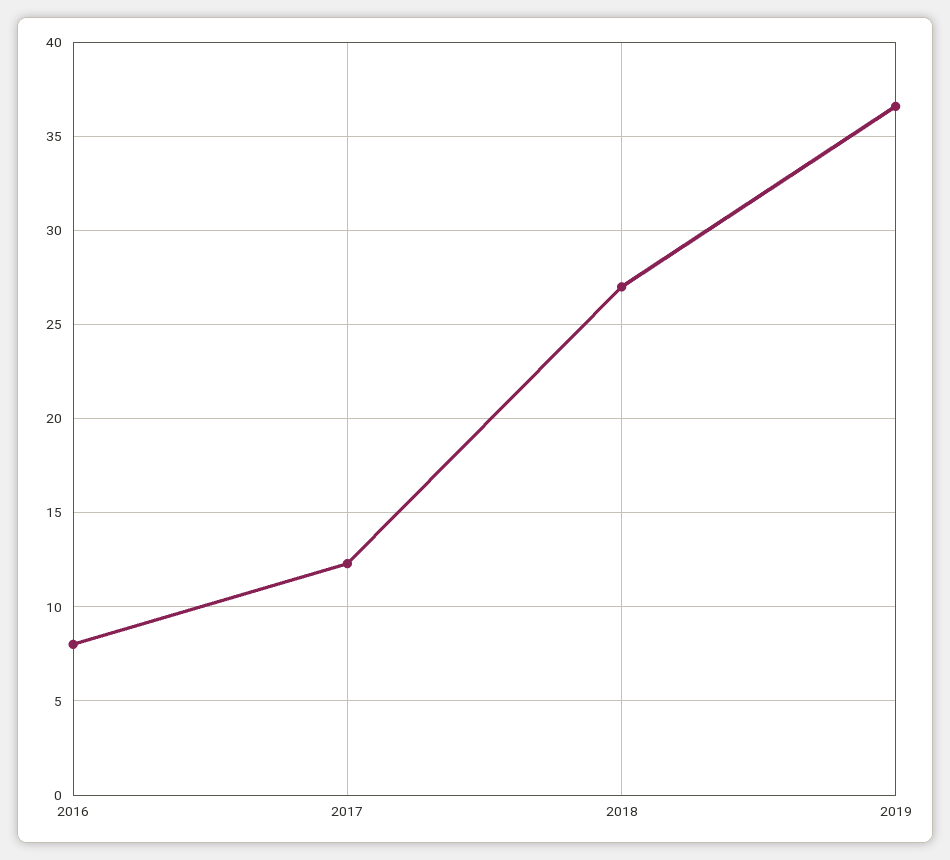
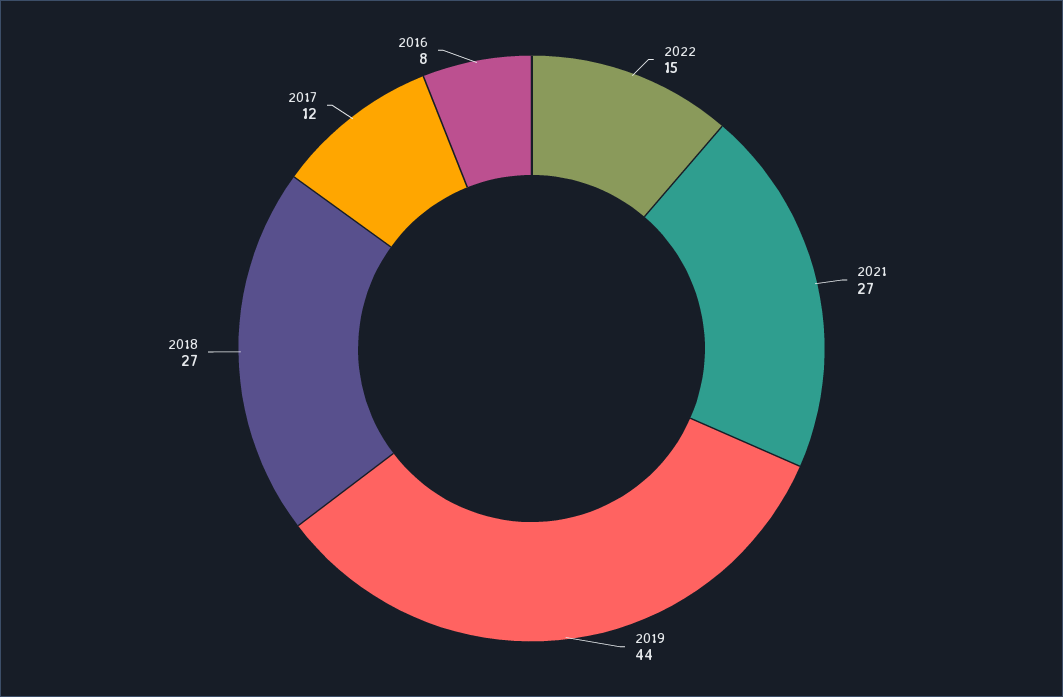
2019: 36.5 -> 44
2022: none -> 15
2021: none -> 27

